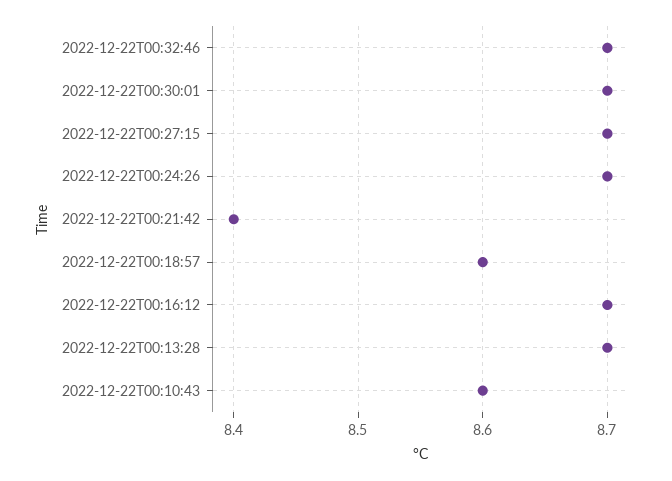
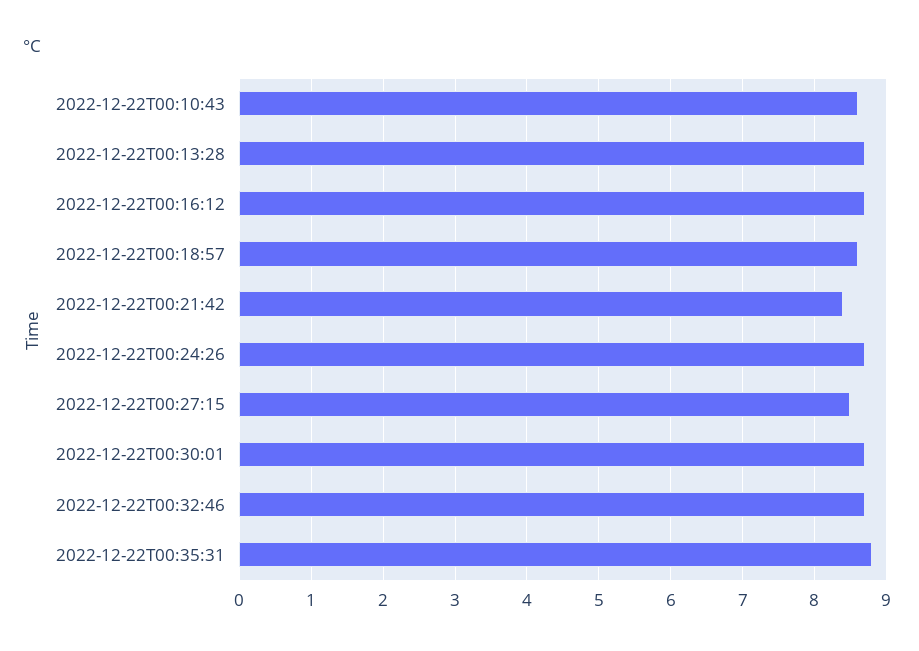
2022-12-22T00:27:15: 8.7 -> 8.5
2022-12-22T00:35:31: none -> 8.8

